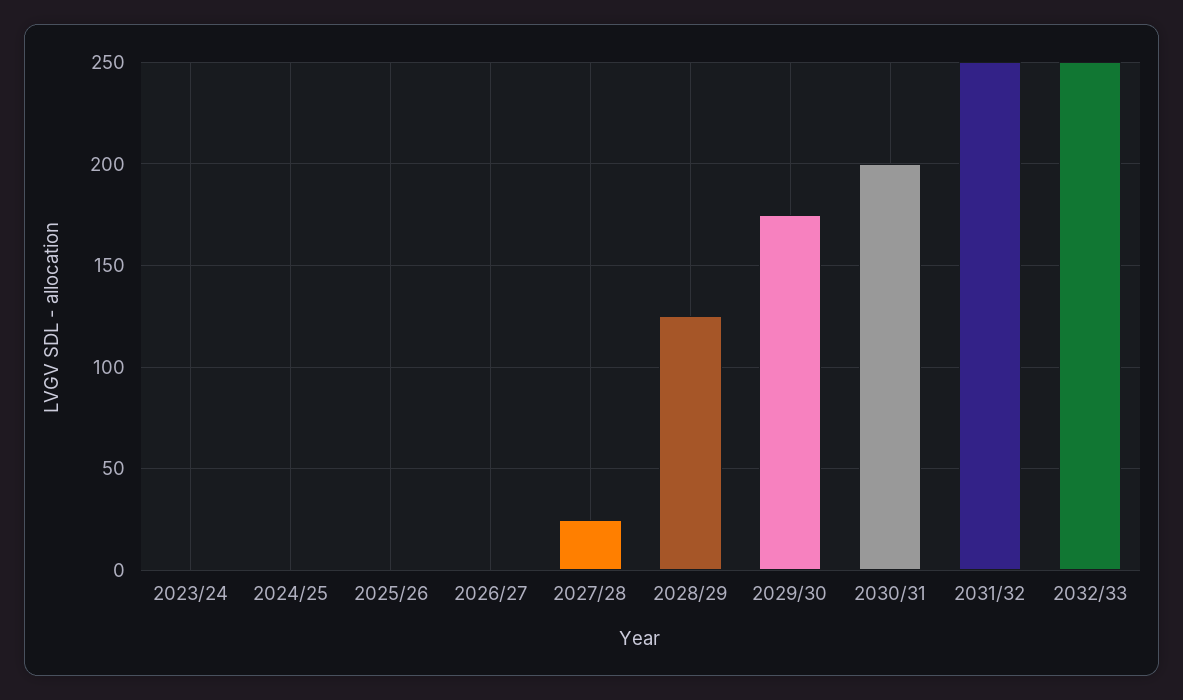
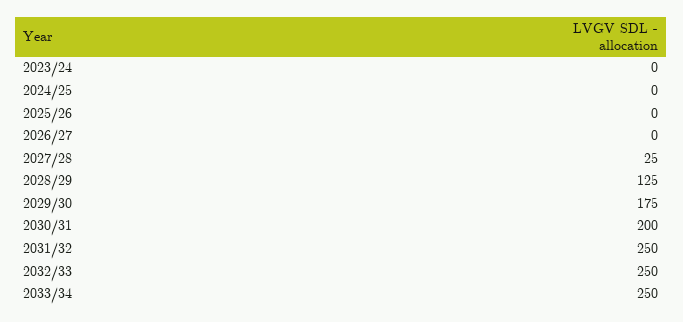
2033/34: none -> 250

